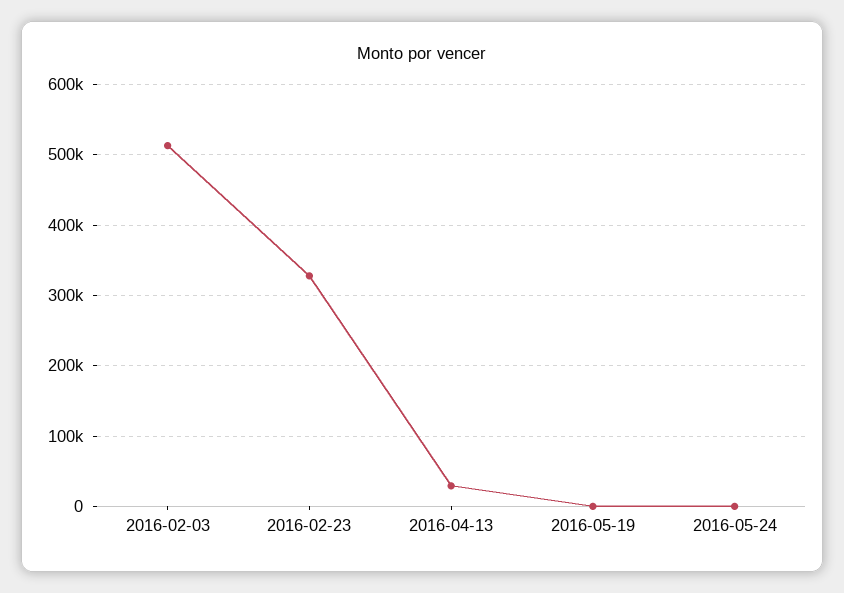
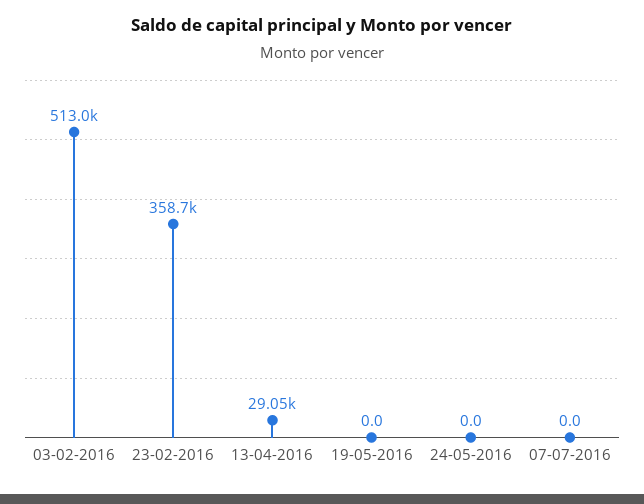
2016-02-23: 330000 -> 358700
07-07-2016: none -> 0

